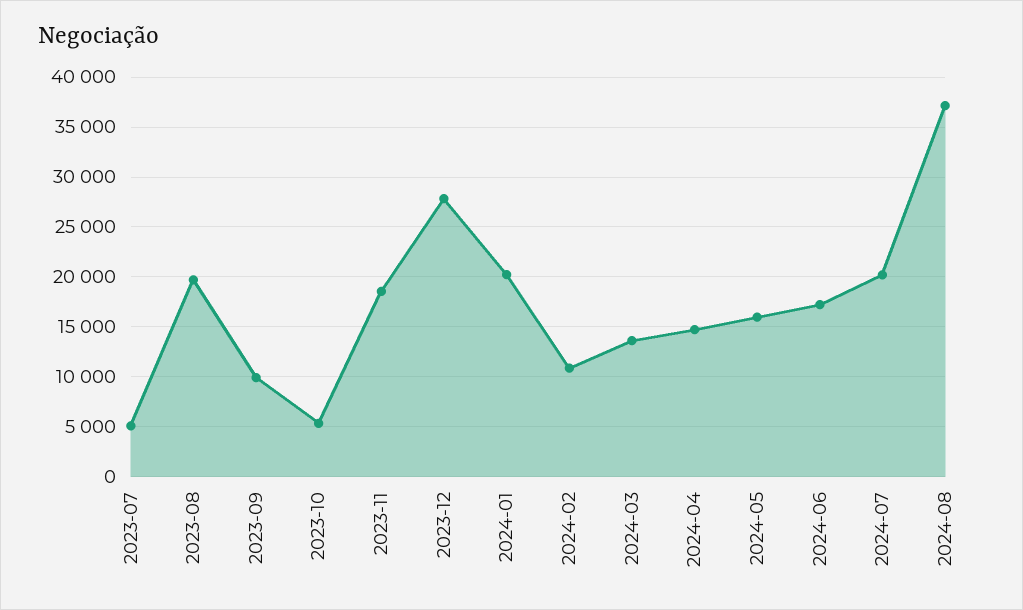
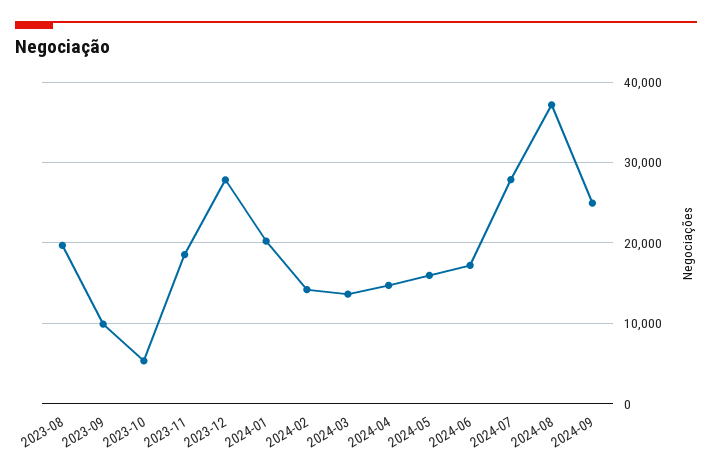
2023-07: 5000 -> none
2024-02: 11000 -> 14000
2024-07: 20000 -> 28000
2024-09: none -> 25000

